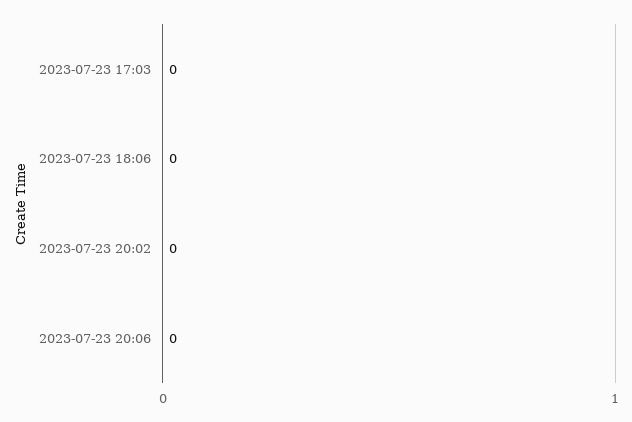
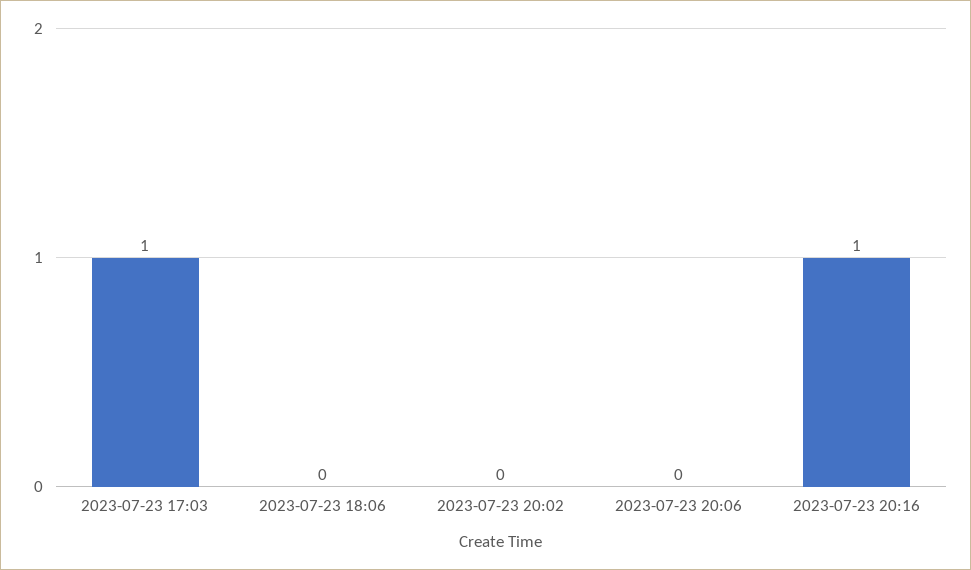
2023-07-23 17:03: 0 -> 1
2023-07-23 20:16: none -> 1

